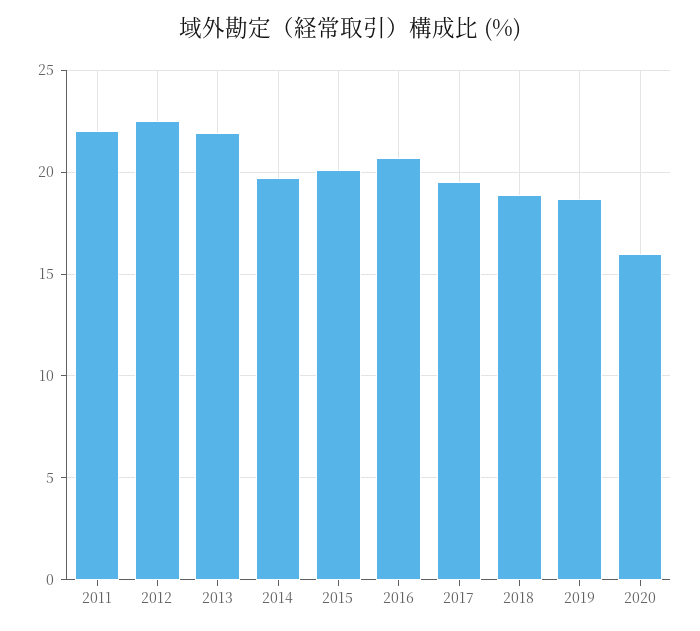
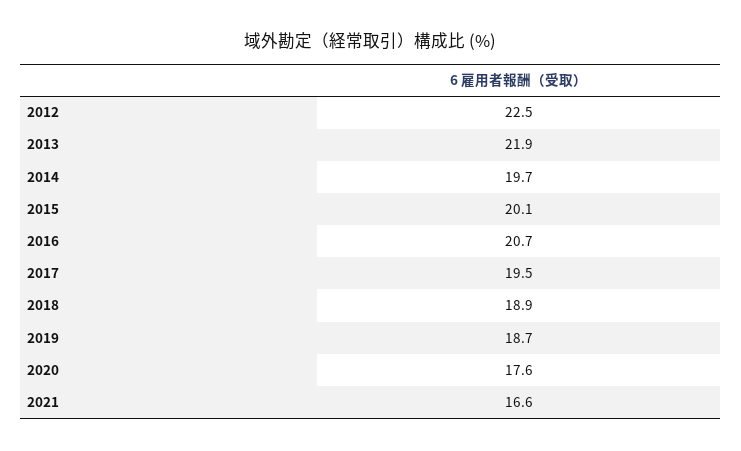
2011: 22 -> none
2020: 16 -> 17.6
2021: none -> 16.6

